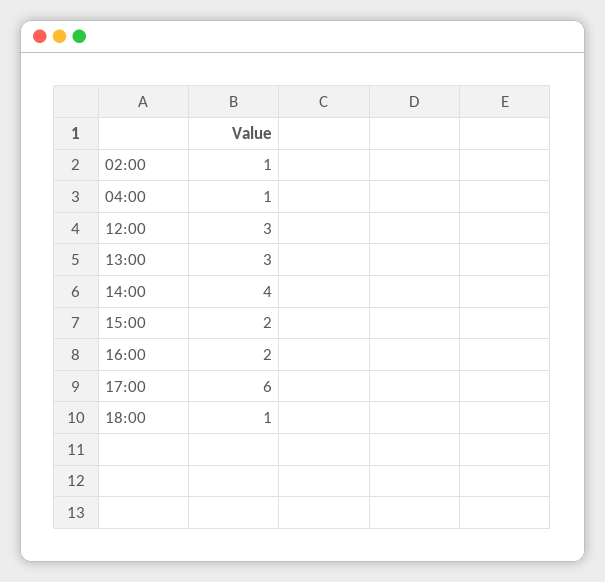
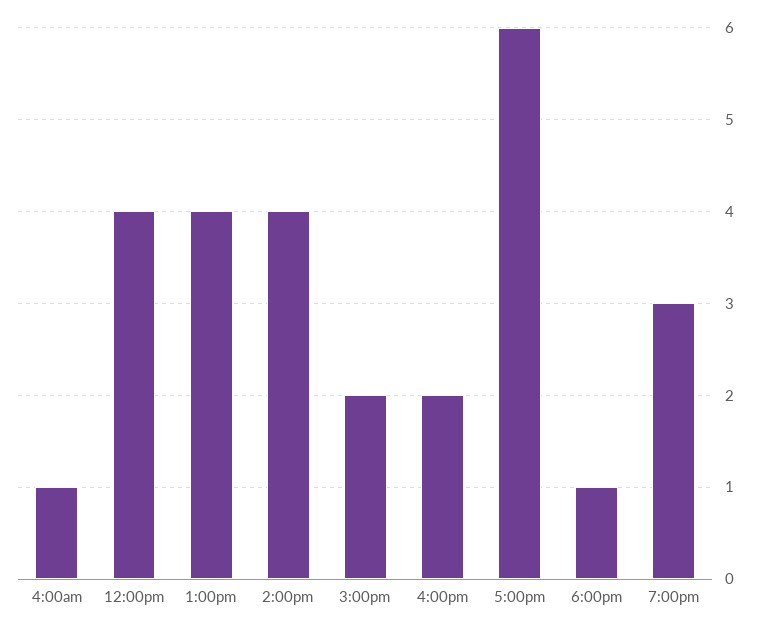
02:00: 1 -> none
12:00: 3 -> 4
13:00: 3 -> 4
7:00pm: none -> 3

